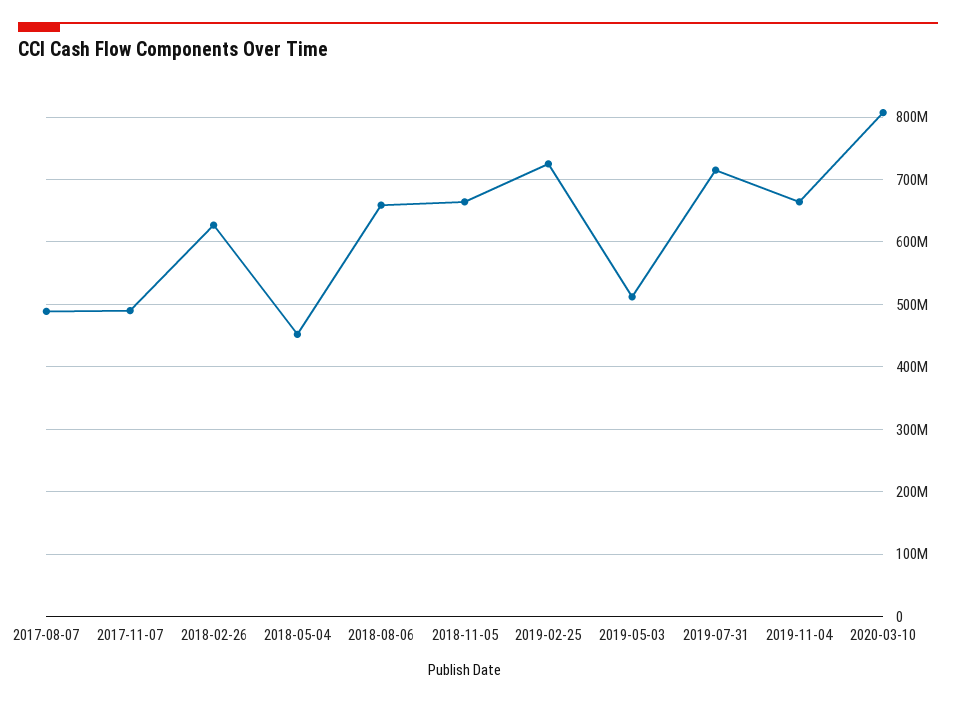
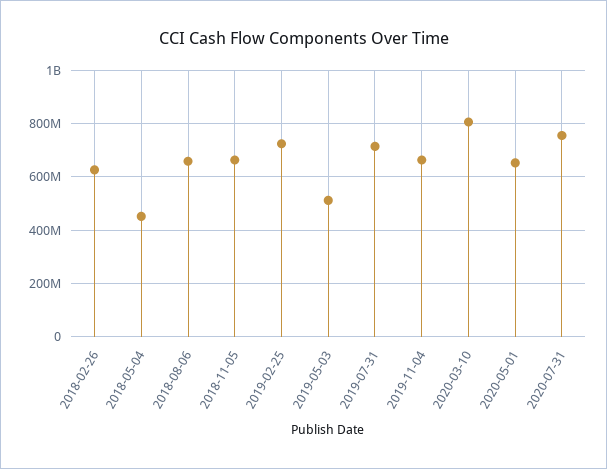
2017-08-07: 490000000 -> none
2017-11-07: 490000000 -> none
2020-05-01: none -> 650000000
2020-07-31: none -> 750000000

